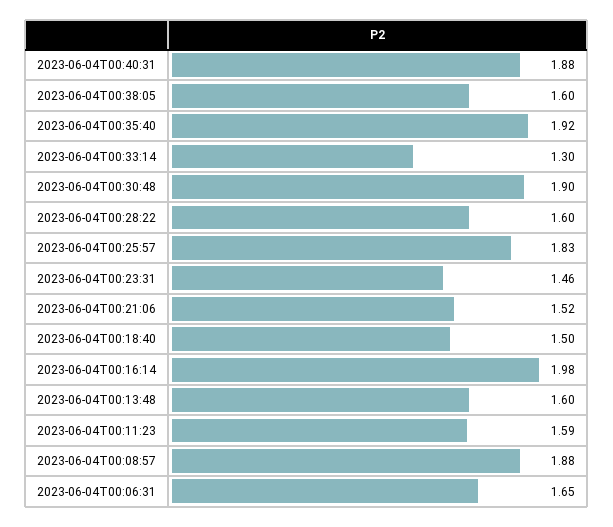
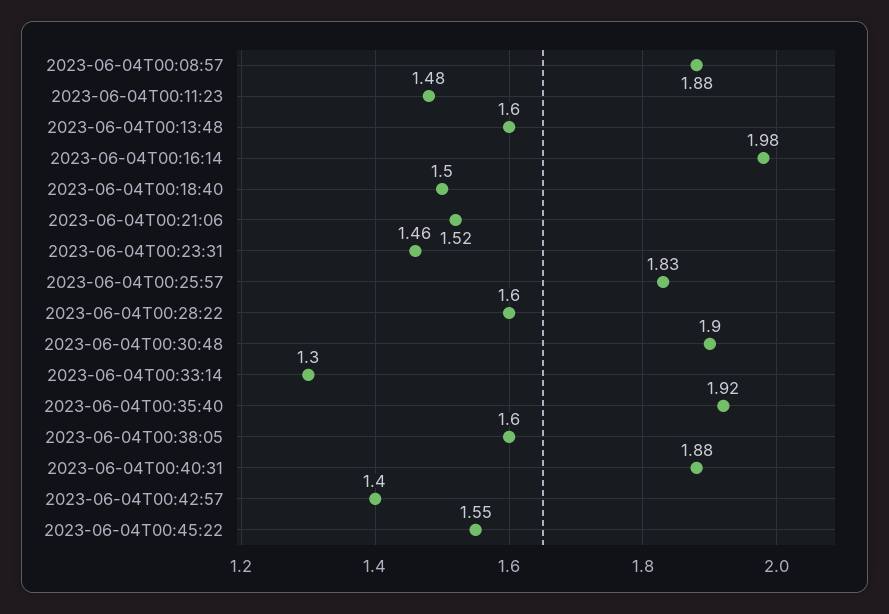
2023-06-04T00:11:23: 1.59 -> 1.48
2023-06-04T00:06:31: 1.65 -> none
2023-06-04T00:42:57: none -> 1.4
2023-06-04T00:45:22: none -> 1.55

